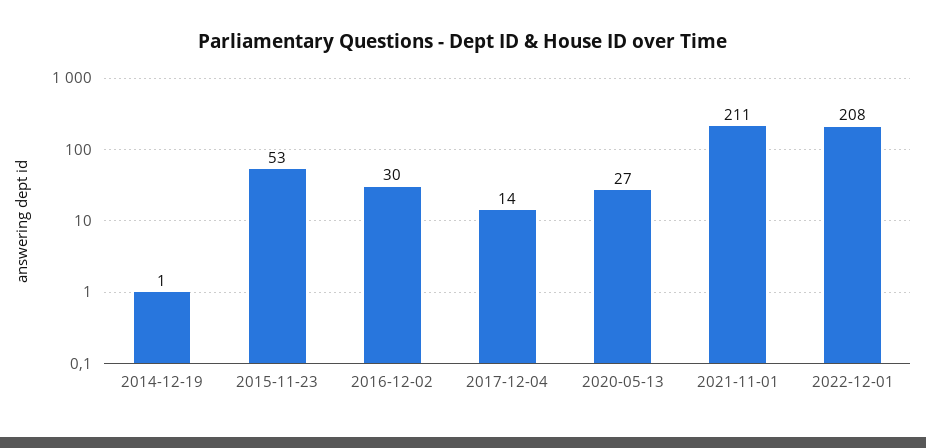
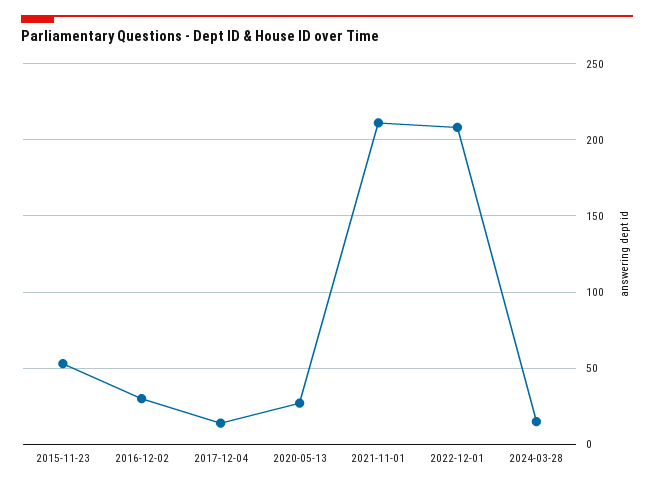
2014-12-19: 1 -> none
2024-03-28: none -> 15

